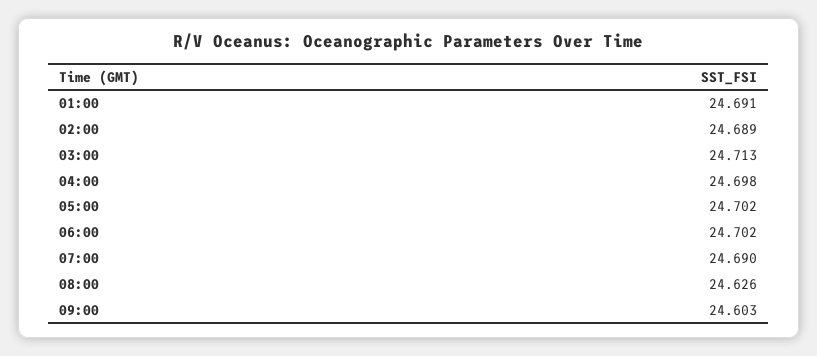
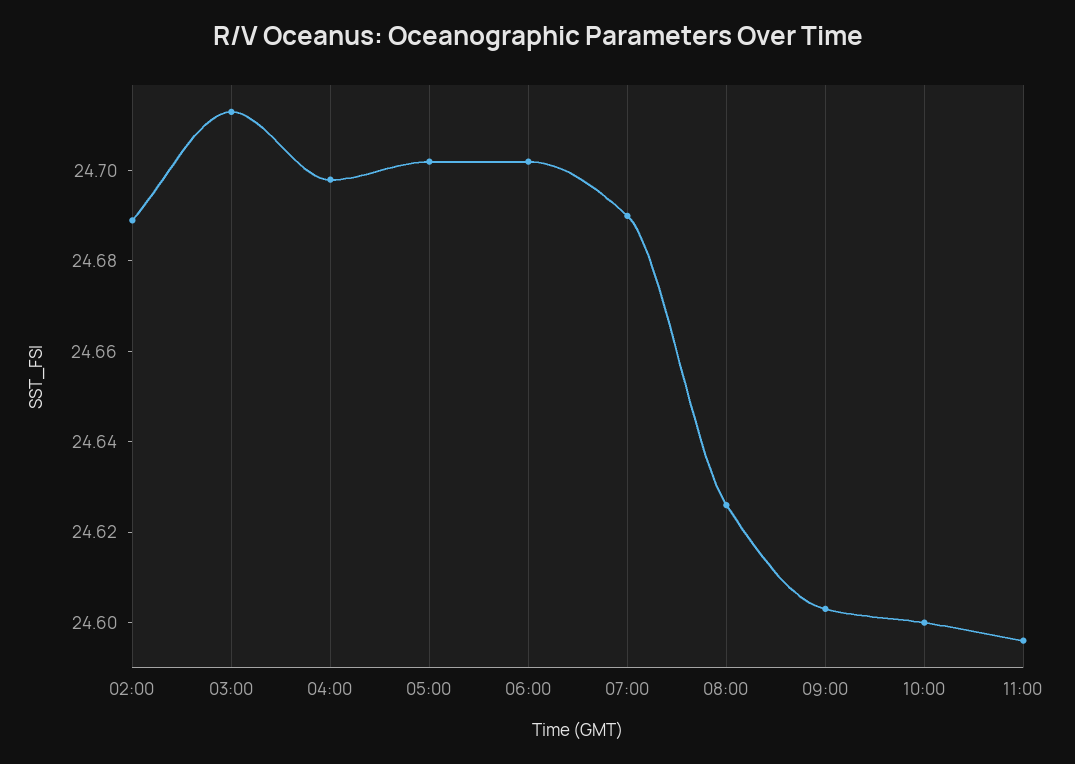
01:00: 24.691 -> none
10:00: none -> 24.6
11:00: none -> 24.595

